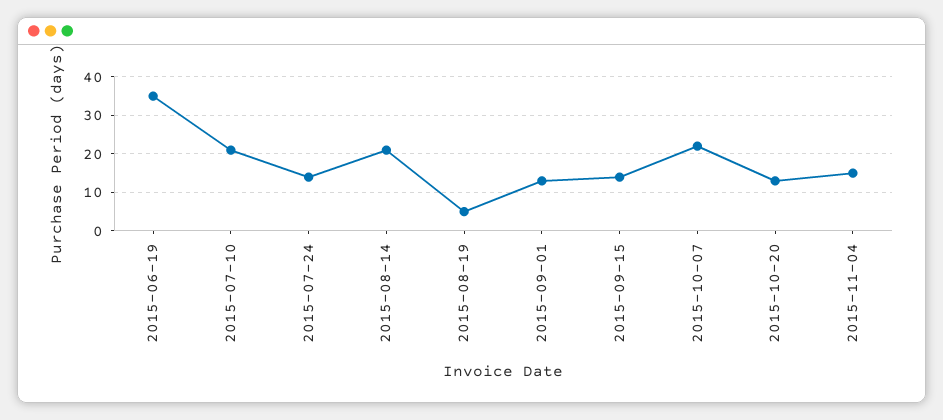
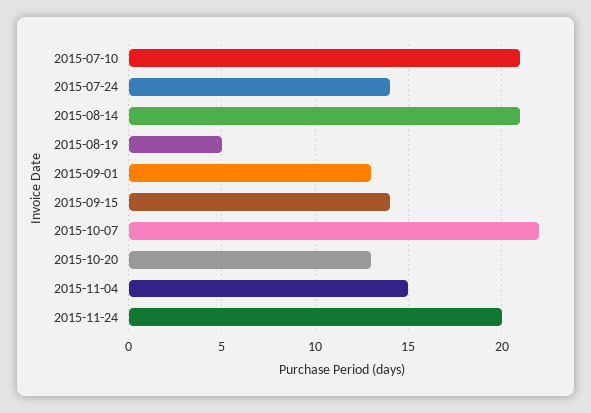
2015-06-19: 35 -> none
2015-11-24: none -> 20

